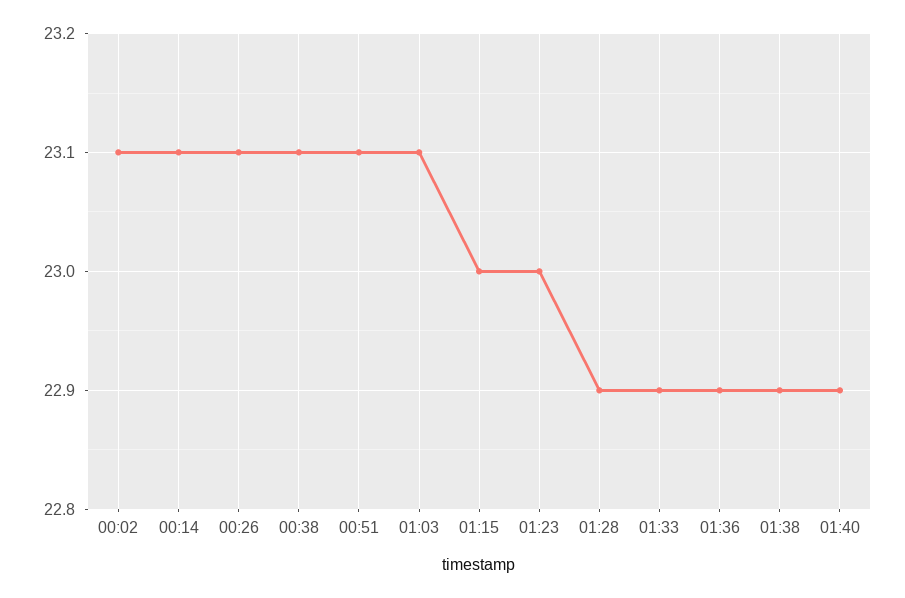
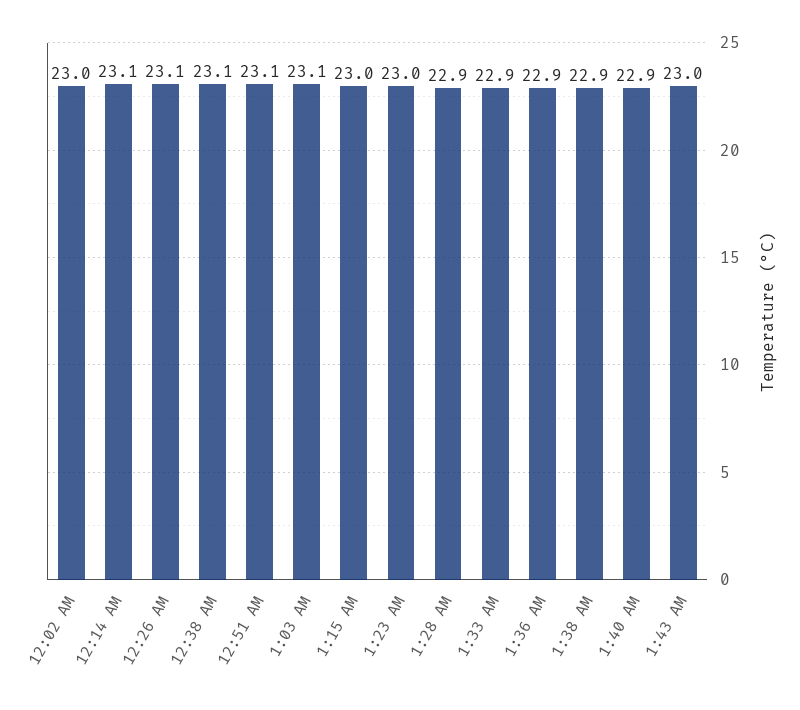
00:02: 23.1 -> 23
1:43 AM: none -> 23

